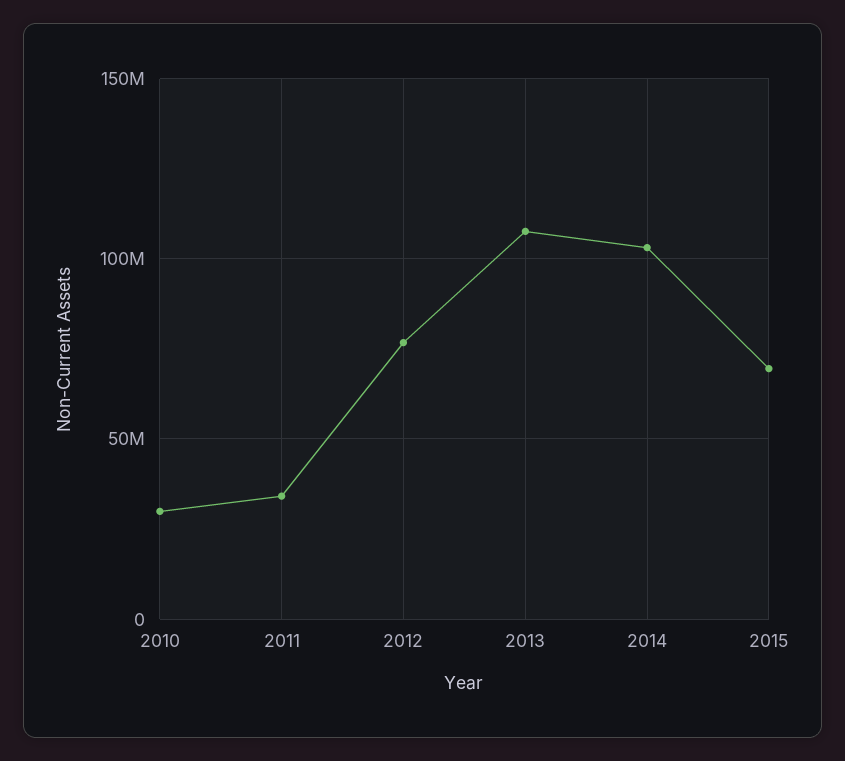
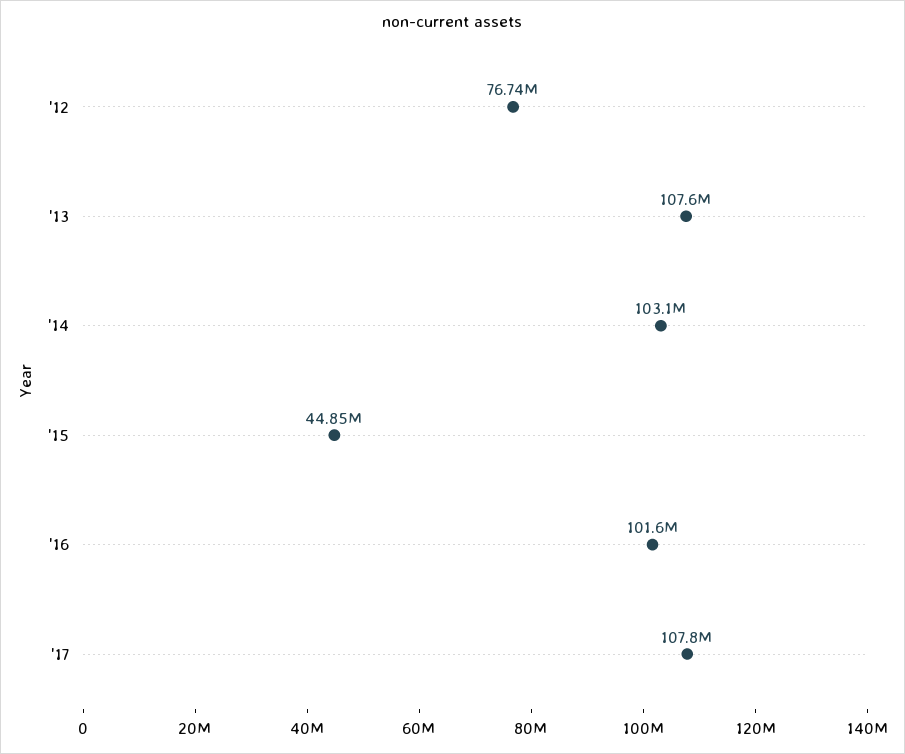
2010: 30000000 -> none
2011: 35000000 -> none
2015: 70000000 -> 44850000
'16: none -> 101600000
'17: none -> 107800000

